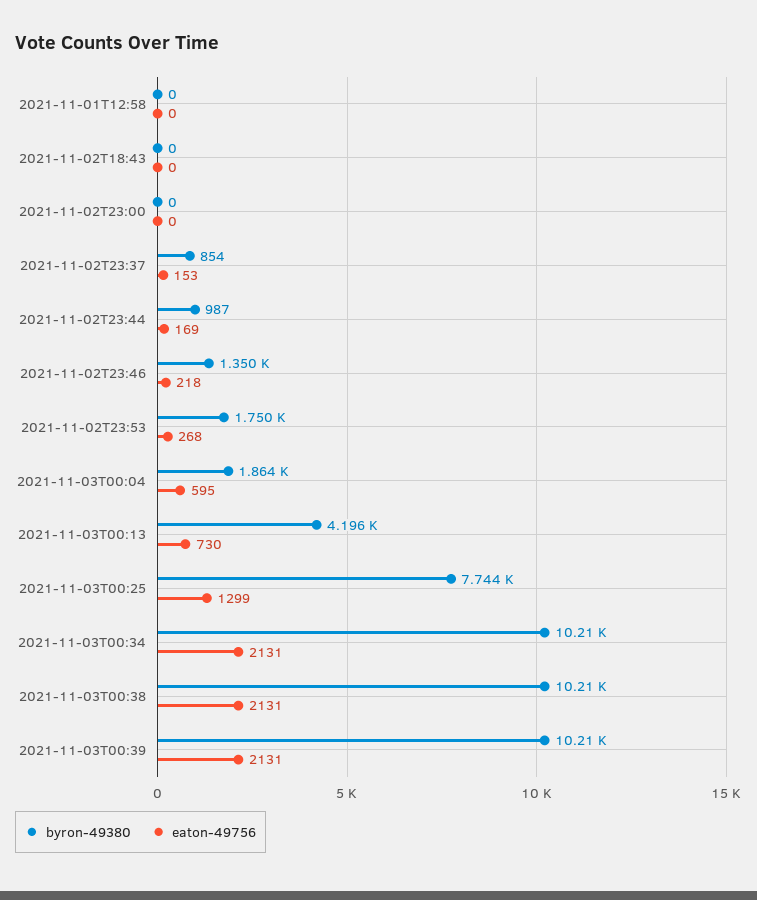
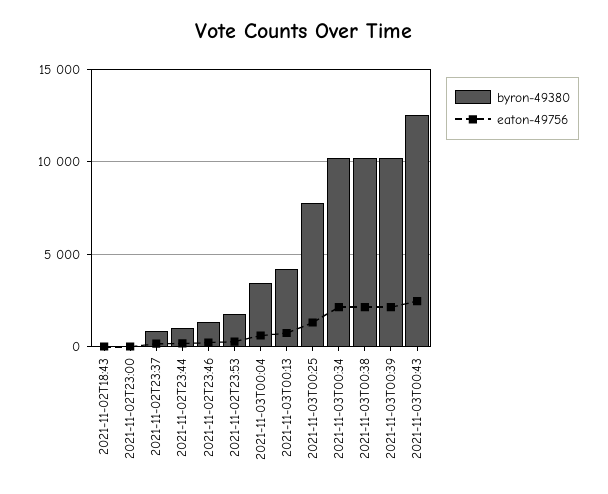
byron-49380, 2021-11-01T12:58: 0 -> none
eaton-49756, 2021-11-01T12:58: 0 -> none
byron-49380, 2021-11-03T00:04: 1864 -> 3500
byron-49380, 2021-11-03T00:43: none -> 12500
eaton-49756, 2021-11-03T00:43: none -> 2500

